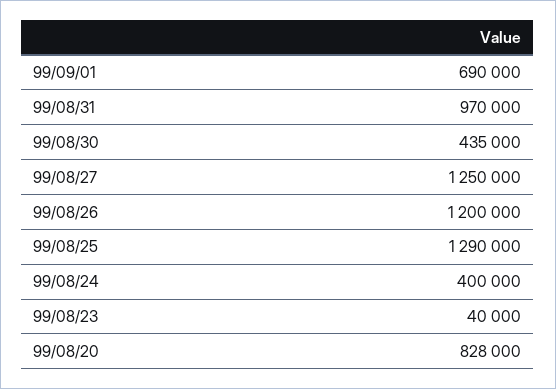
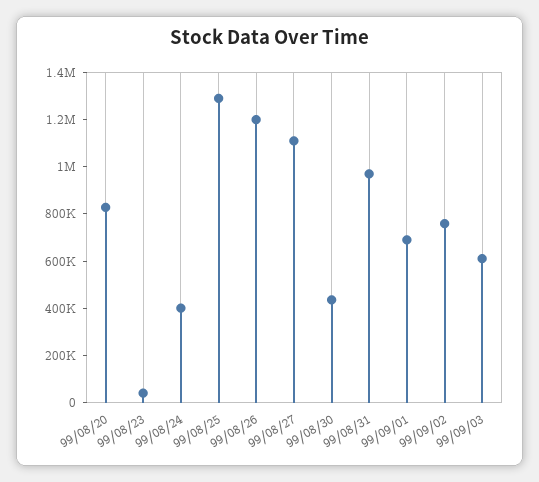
99/08/27: 1250000 -> 1100000
99/09/02: none -> 750000
99/09/03: none -> 600000

